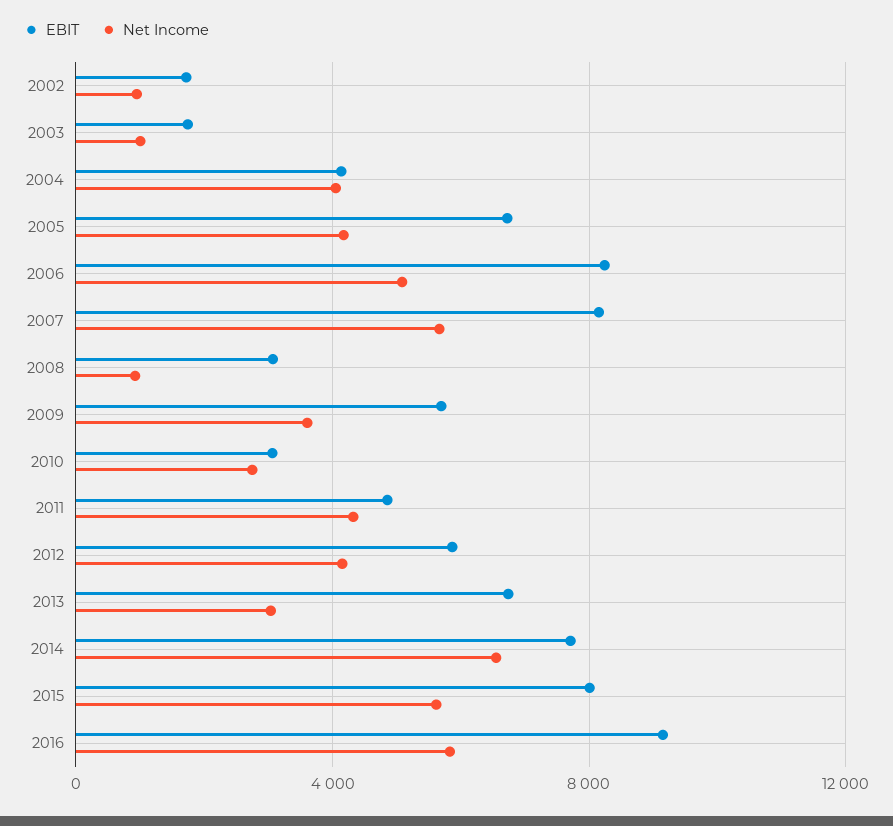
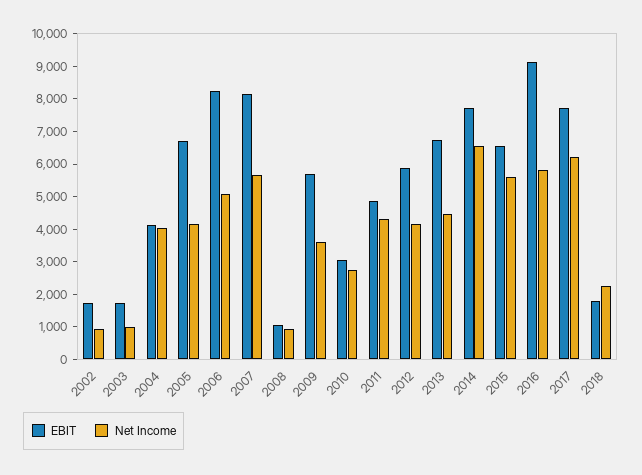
EBIT, 2008: 3000 -> 1000
Net Income, 2013: 3000 -> 4500
EBIT, 2015: 8000 -> 6500
EBIT, 2017: none -> 7750
Net Income, 2017: none -> 6250
EBIT, 2018: none -> 1750
Net Income, 2018: none -> 2250

